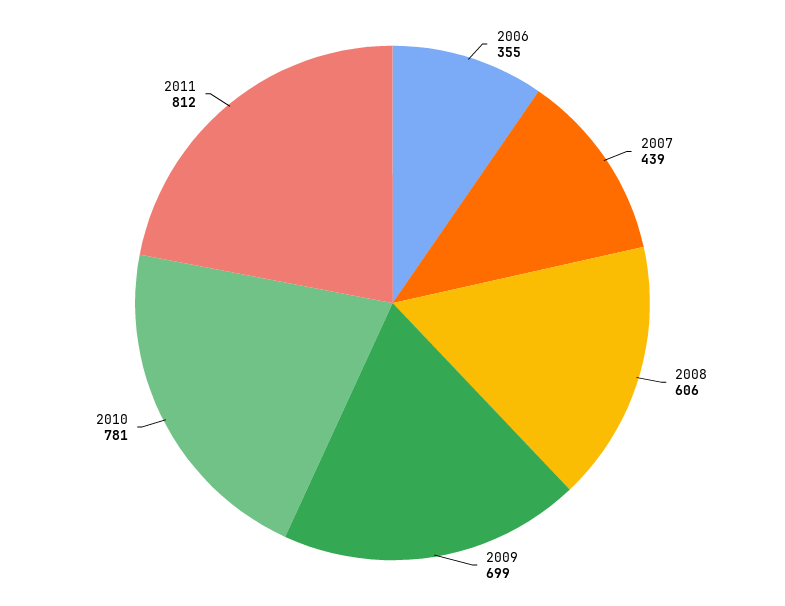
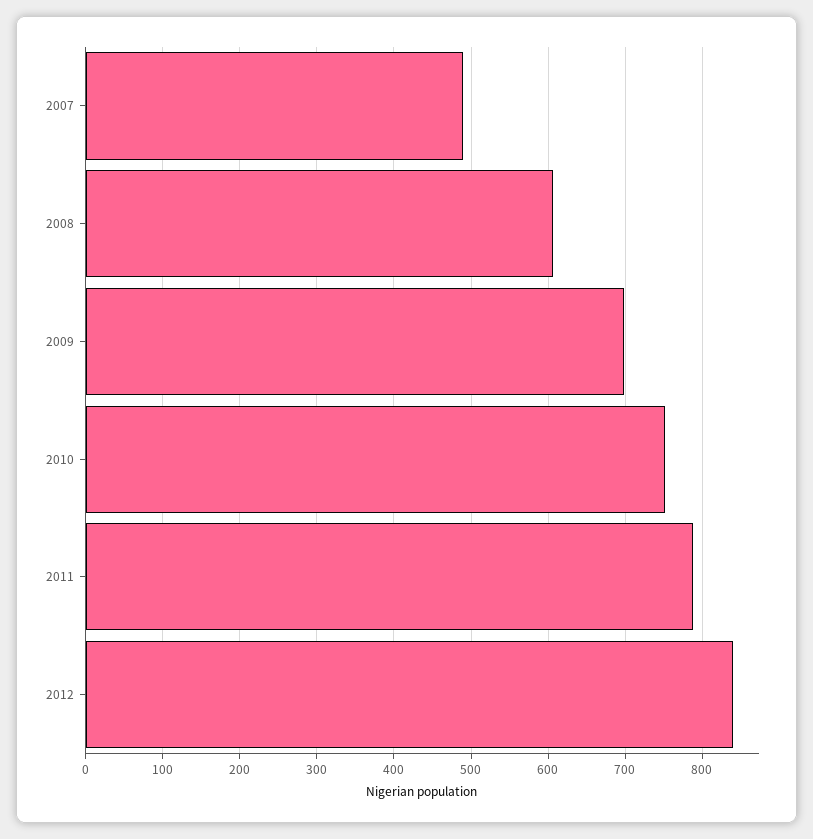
2006: 355 -> none
2007: 439 -> 490
2010: 781 -> 750
2011: 812 -> 790
2012: none -> 840

